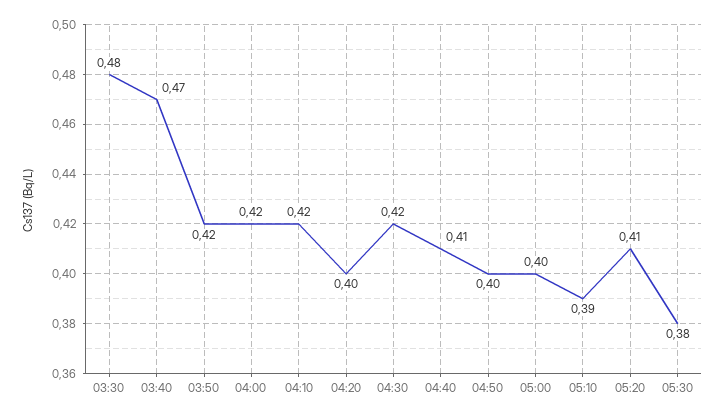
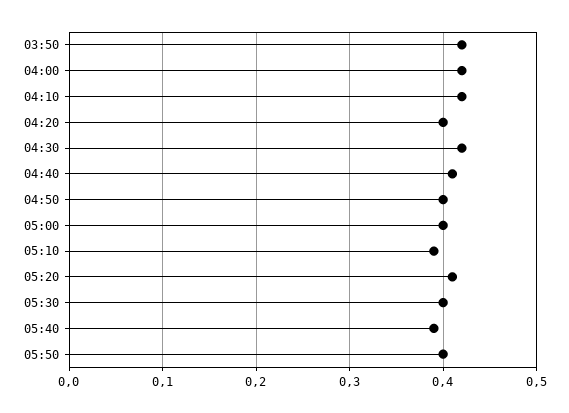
03:30: 0.48 -> none
03:40: 0.47 -> none
05:30: 0.38 -> 0.4
05:40: none -> 0.39
05:50: none -> 0.4

